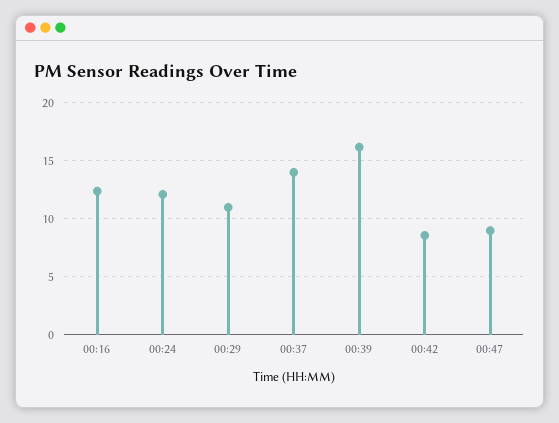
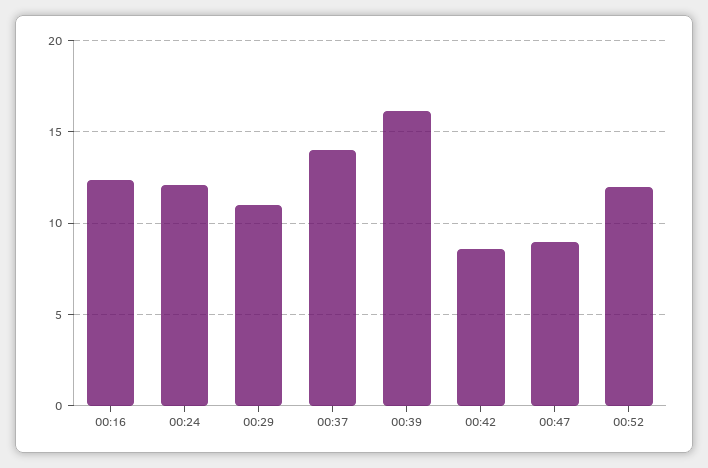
00:52: none -> 12

